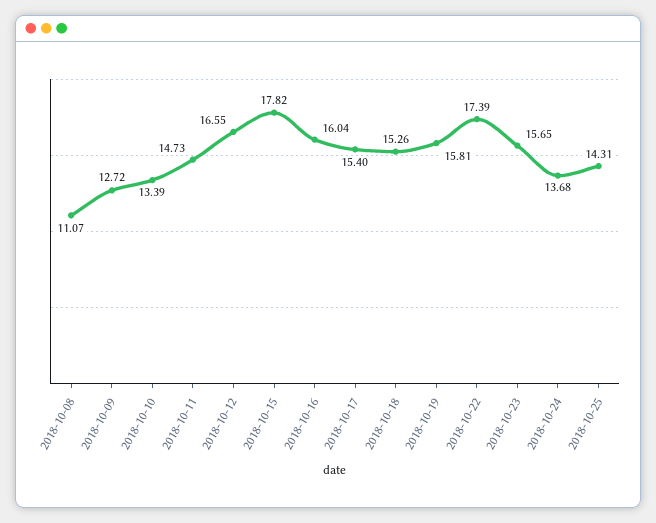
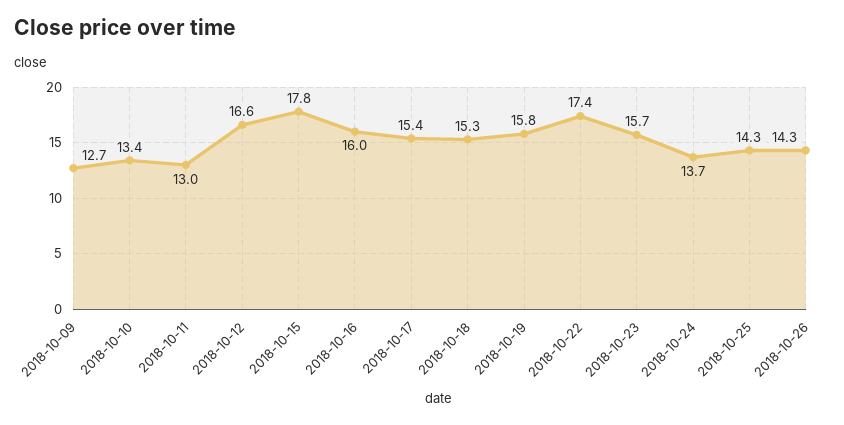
2018-10-08: 11.07 -> none
2018-10-11: 14.73 -> 13
2018-10-26: none -> 14.3

